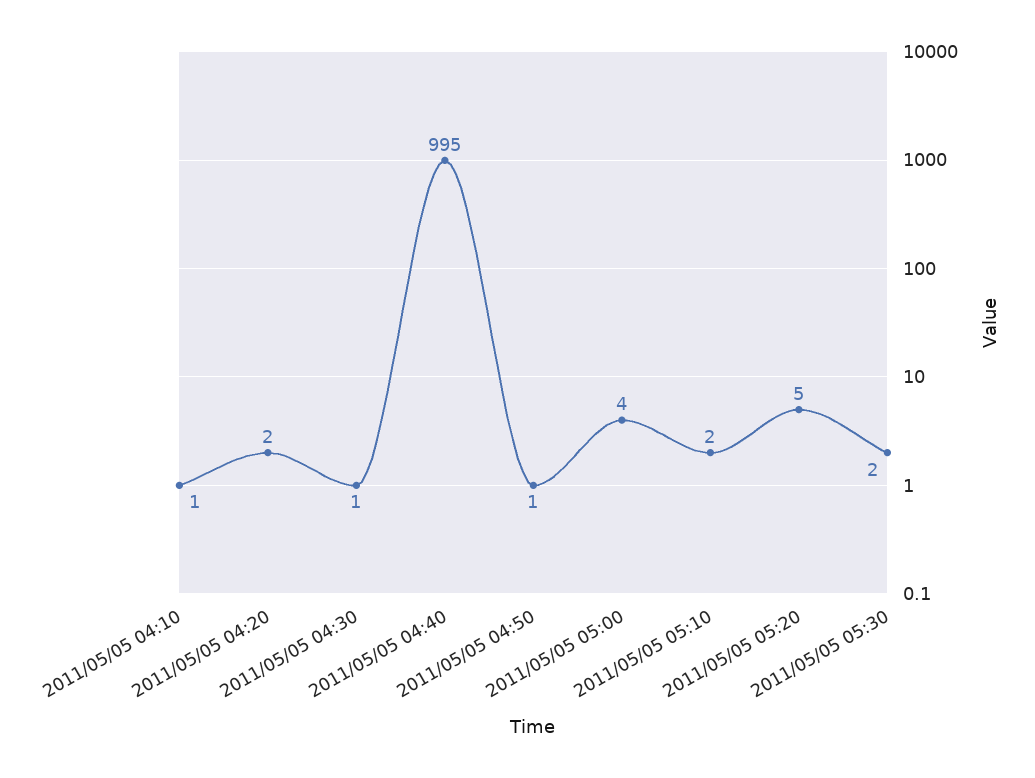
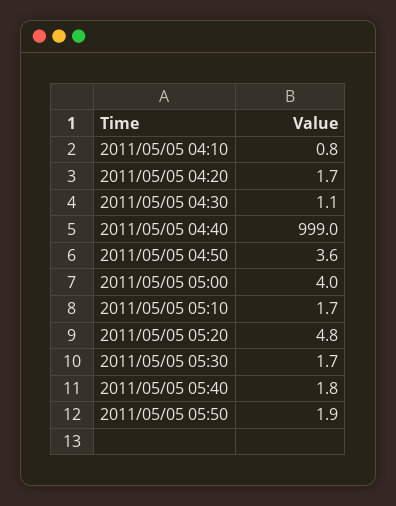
2011/05/05 04:40: 995 -> 999
2011/05/05 04:50: 1 -> 3.6
2011/05/05 05:40: none -> 1.8
2011/05/05 05:50: none -> 1.9

